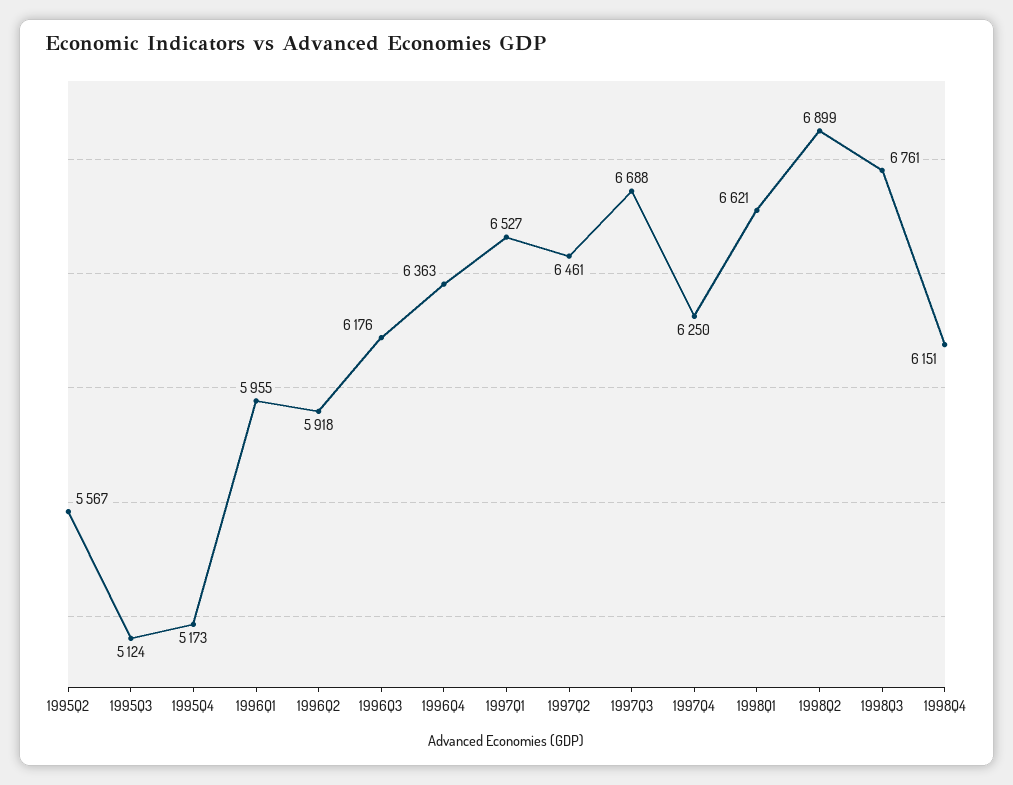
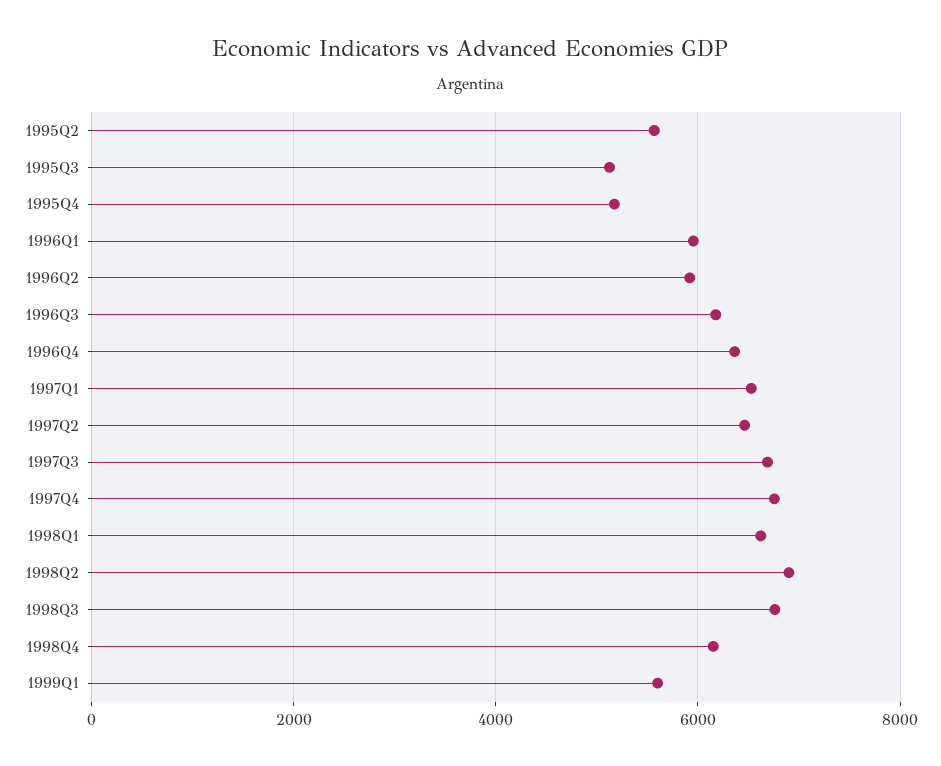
1997Q4: 6250 -> 6800
1999Q1: none -> 5600

